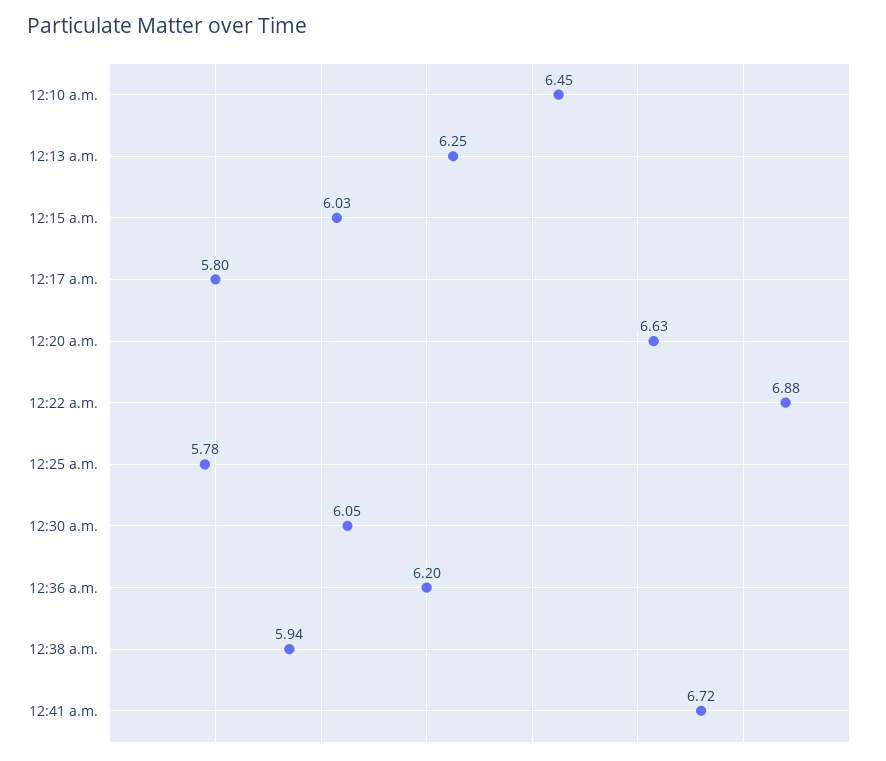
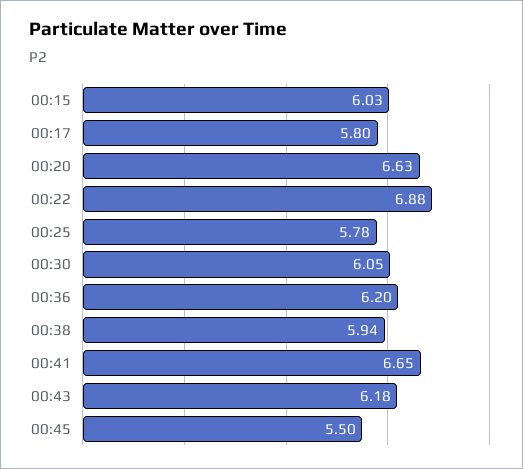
12:10 a.m.: 6.45 -> none
12:13 a.m.: 6.25 -> none
12:41 a.m.: 6.72 -> 6.65
00:43: none -> 6.18
00:45: none -> 5.5

